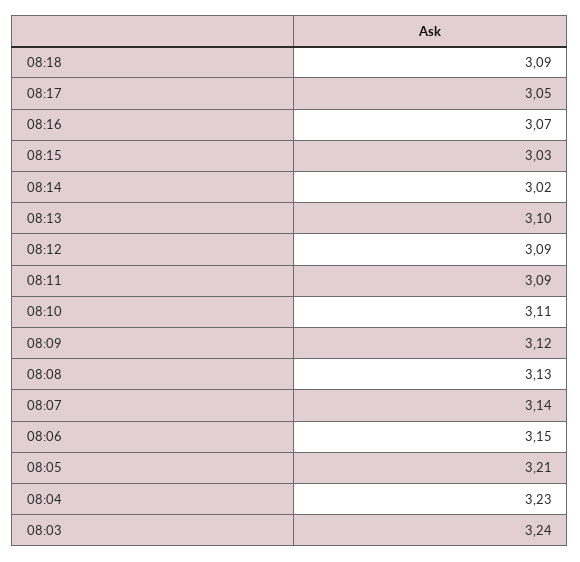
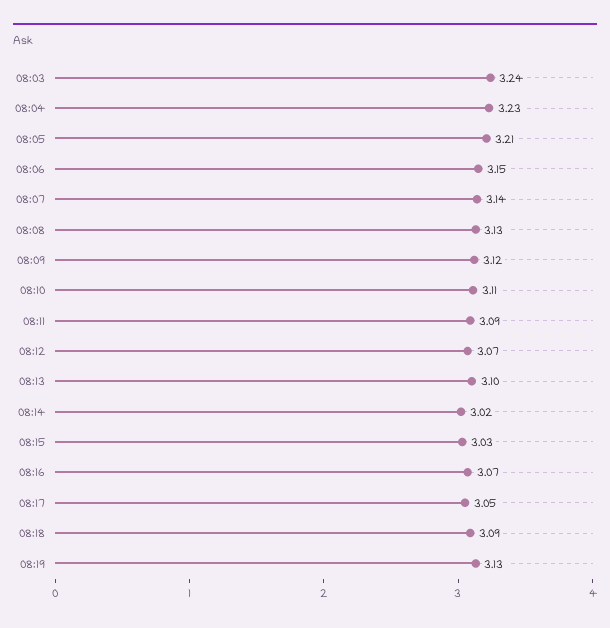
08:12: 3.09 -> 3.07
08:19: none -> 3.13

